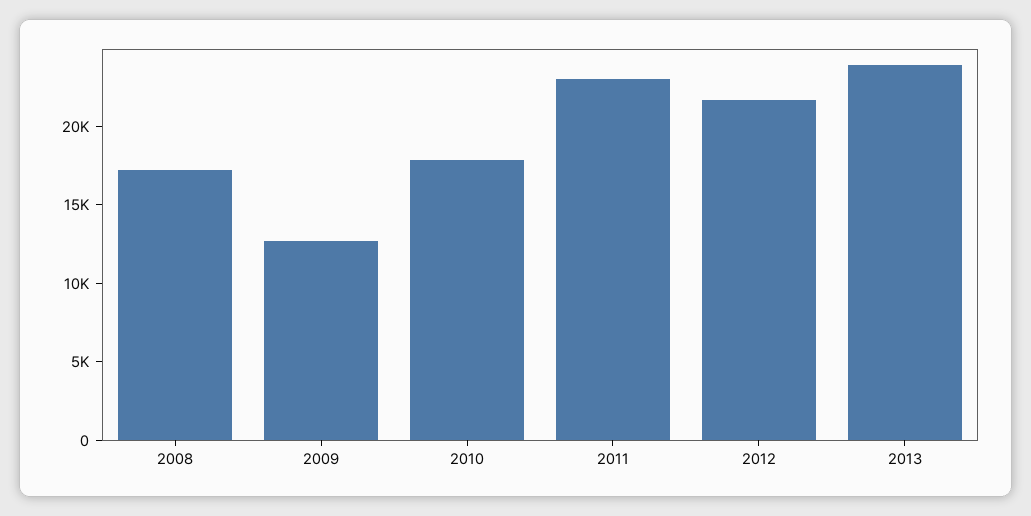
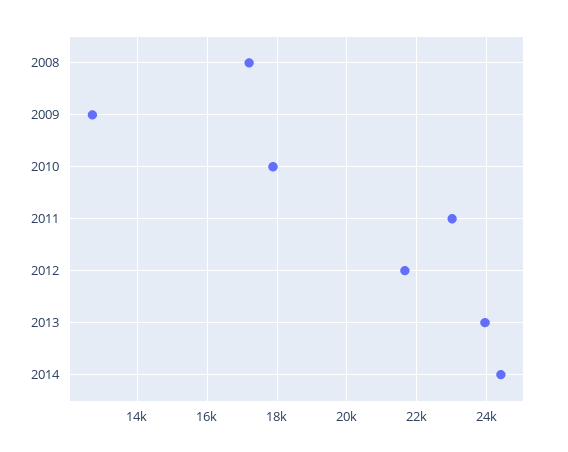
2014: none -> 24400

